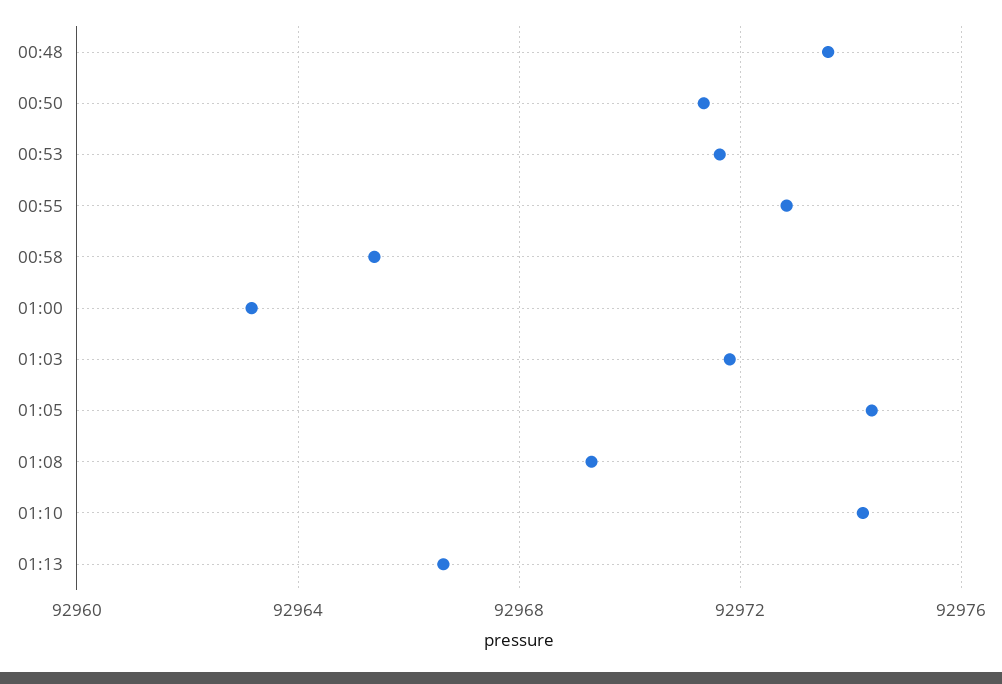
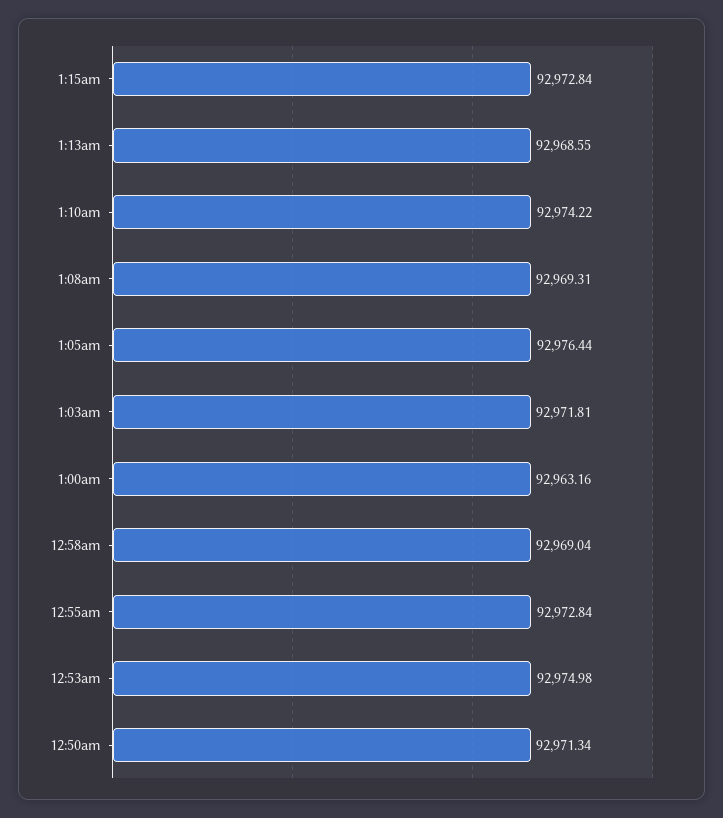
00:48: 92973.5 -> none
00:53: 92971.5 -> 92974.98
00:58: 92965.5 -> 92969.04
01:05: 92974.5 -> 92976.44
01:13: 92966.5 -> 92968.55
1:15am: none -> 92972.84

